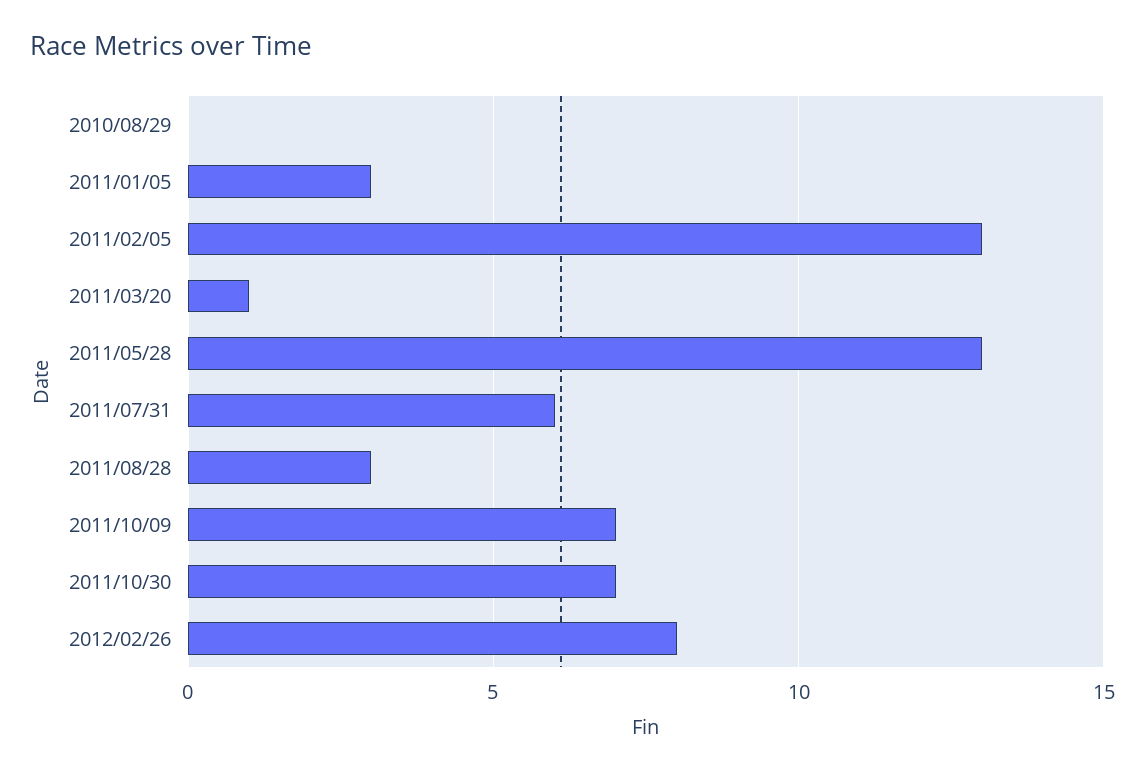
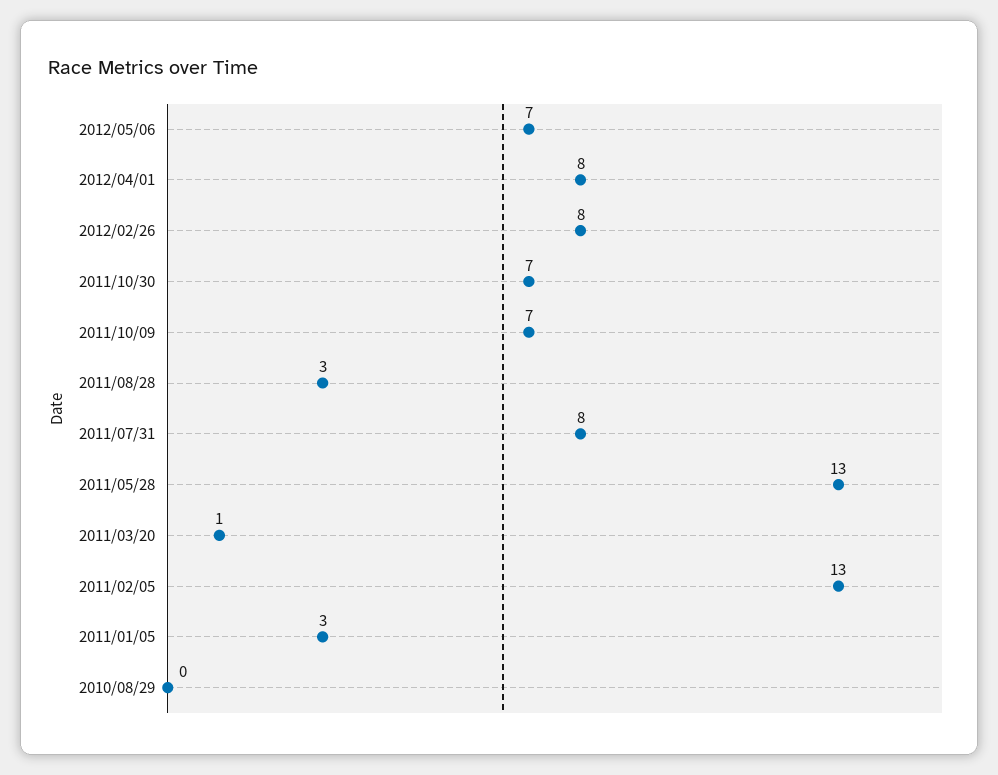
2011/07/31: 6 -> 8
2012/05/06: none -> 7
2012/04/01: none -> 8

